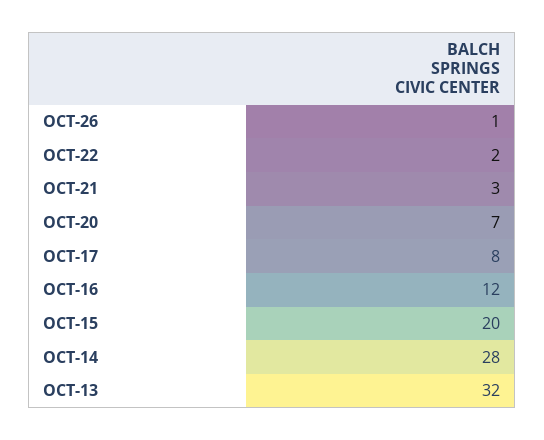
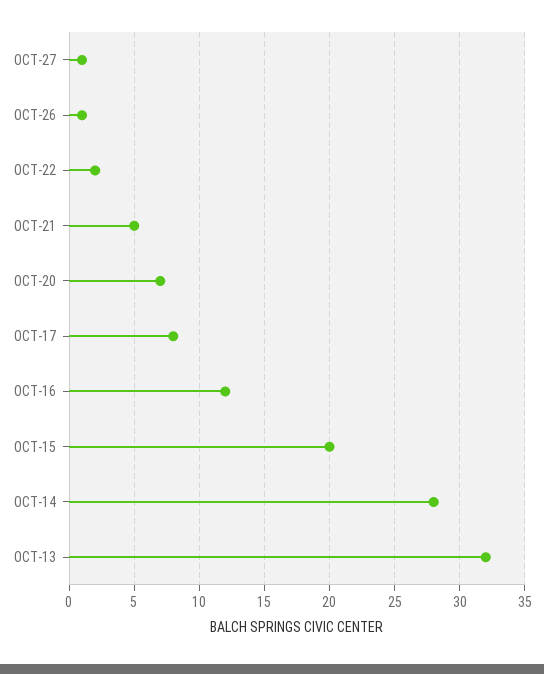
OCT-21: 3 -> 5
OCT-27: none -> 1

